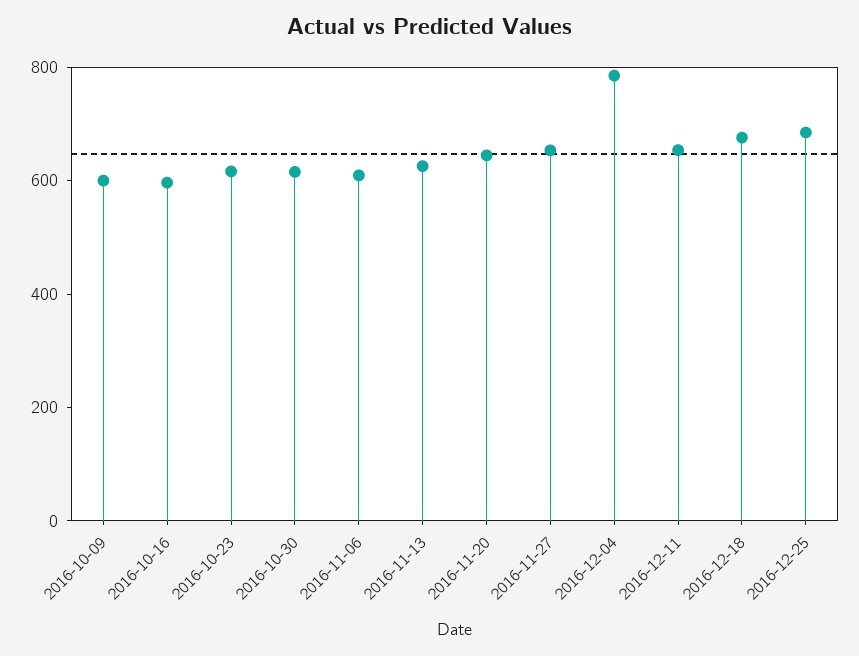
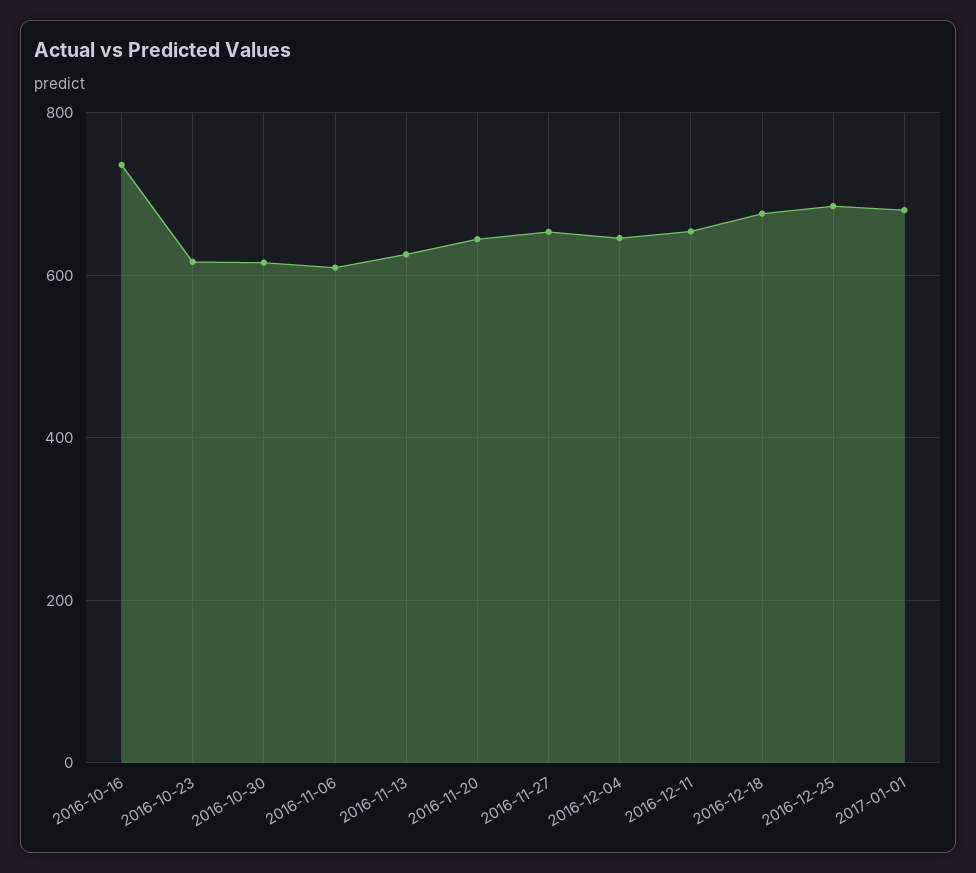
2016-10-09: 600 -> none
2016-10-16: 600 -> 740
2016-12-04: 800 -> 640
2017-01-01: none -> 680

